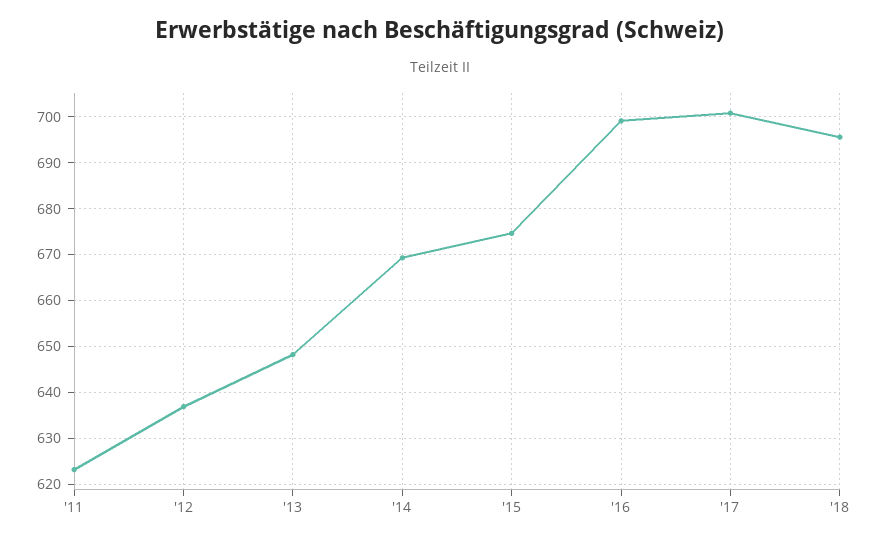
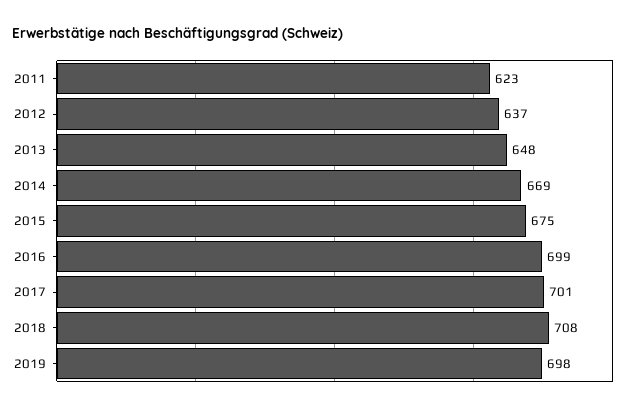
'18: 696 -> 708
2019: none -> 698

